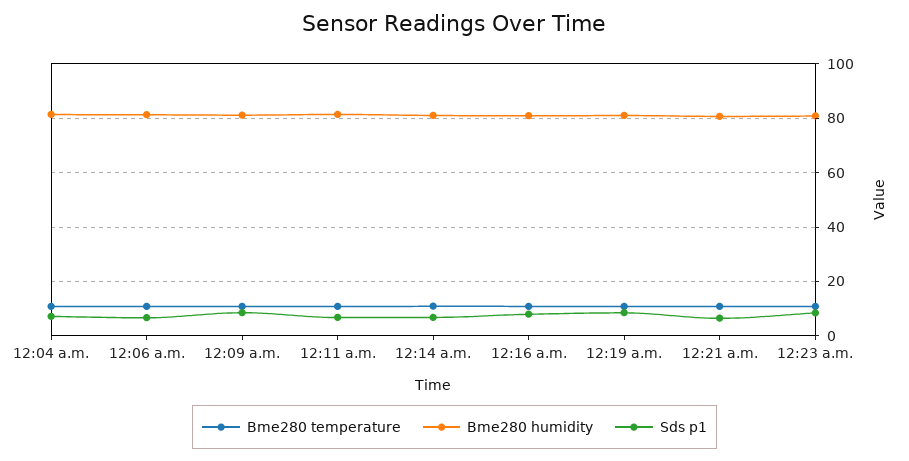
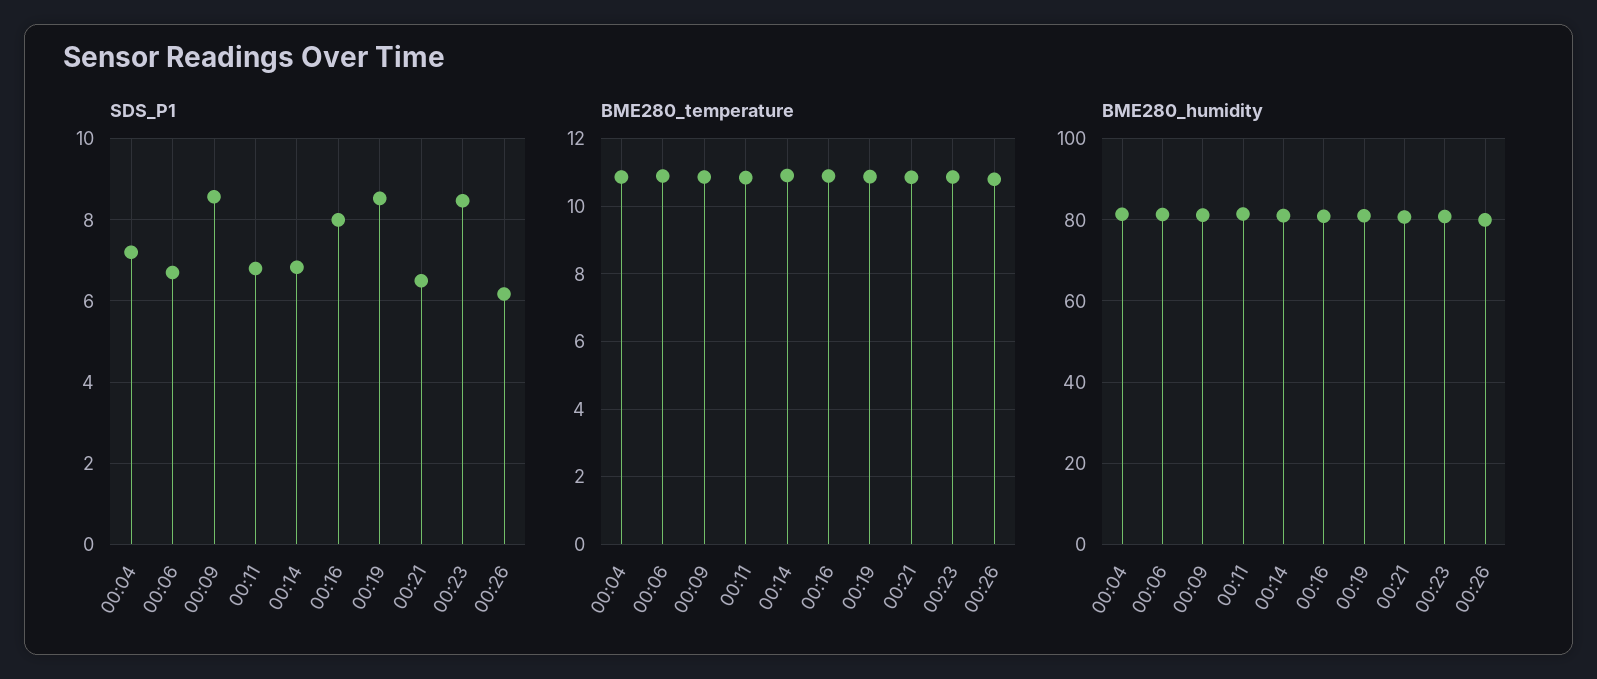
Sds p1, 00:26: none -> 6.2
Bme280 temperature, 00:26: none -> 10.8
Bme280 humidity, 00:26: none -> 80

